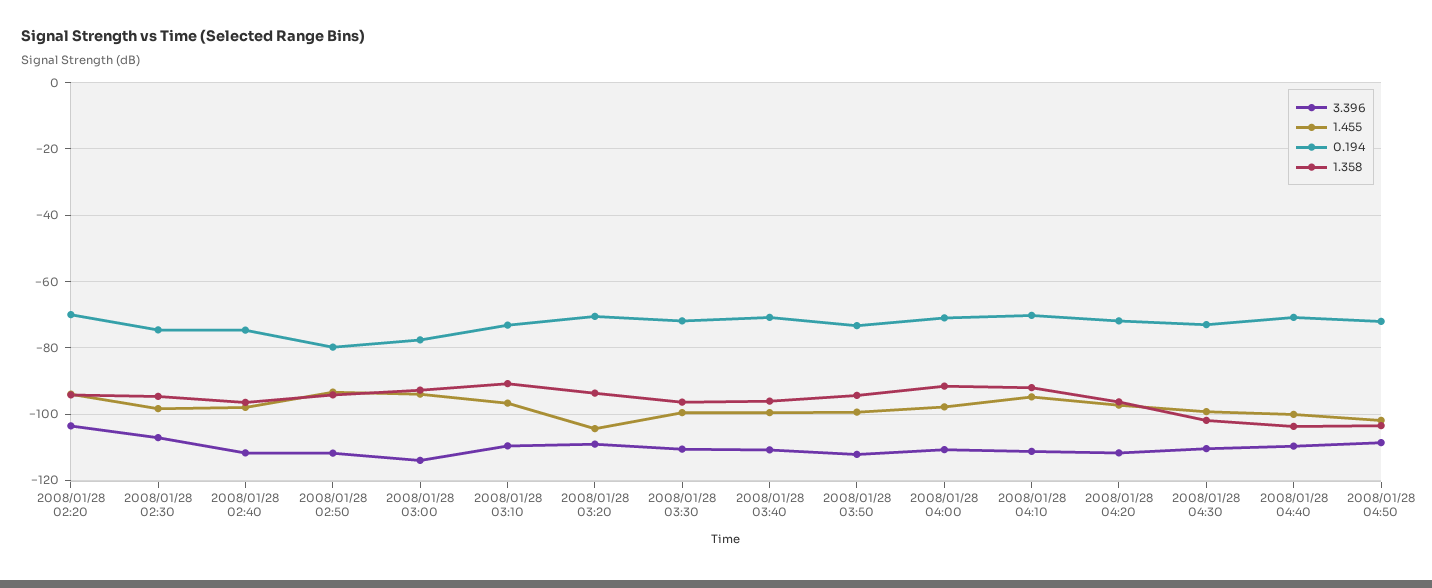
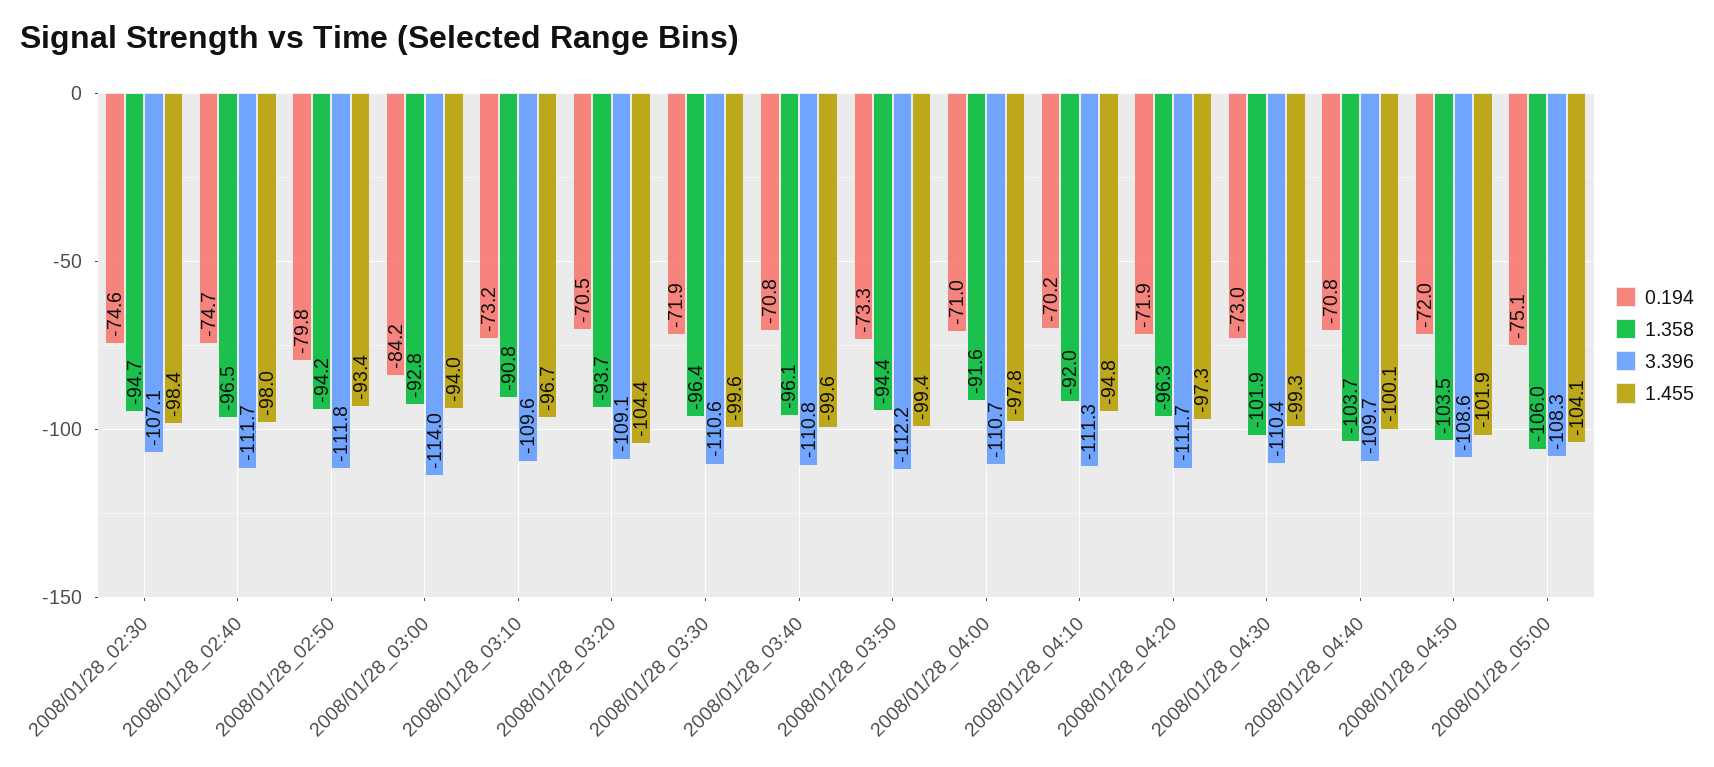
3.396, 2008/01/28 02:20: -104 -> none
1.455, 2008/01/28 02:20: -94 -> none
0.194, 2008/01/28 02:20: -70 -> none
1.358, 2008/01/28 02:20: -94 -> none
0.194, 2008/01/28 03:00: -78 -> -84.2
0.194, 2008/01/28_05:00: none -> -75.1
1.358, 2008/01/28_05:00: none -> -106
3.396, 2008/01/28_05:00: none -> -108.3
1.455, 2008/01/28_05:00: none -> -104.1

